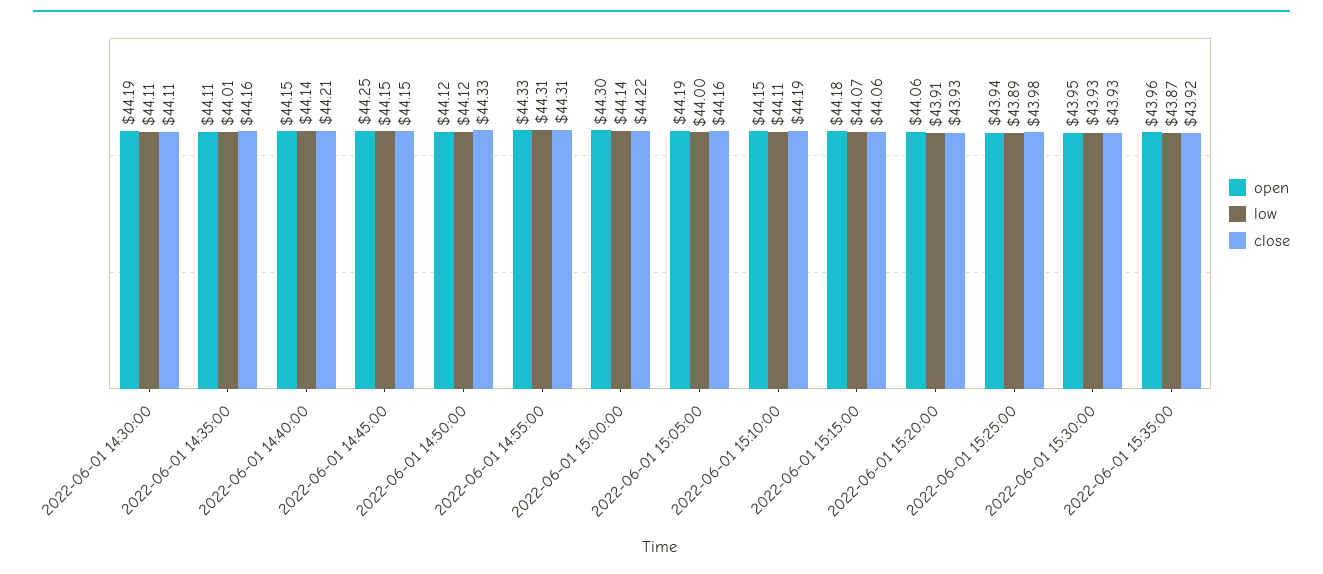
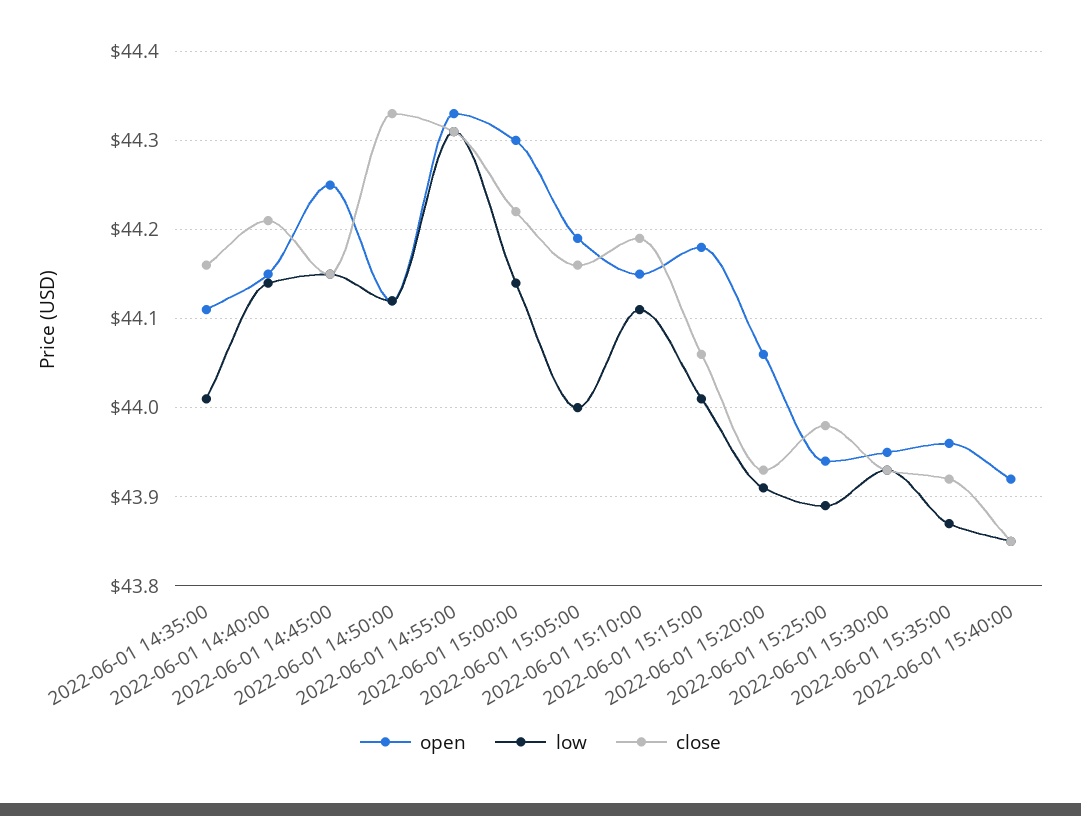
open, 2022-06-01 14:30:00: 44.19 -> none
low, 2022-06-01 14:30:00: 44.11 -> none
close, 2022-06-01 14:30:00: 44.11 -> none
low, 2022-06-01 15:15:00: 44.07 -> 44.01
open, 2022-06-01 15:40:00: none -> 43.92
low, 2022-06-01 15:40:00: none -> 43.85
close, 2022-06-01 15:40:00: none -> 43.85

